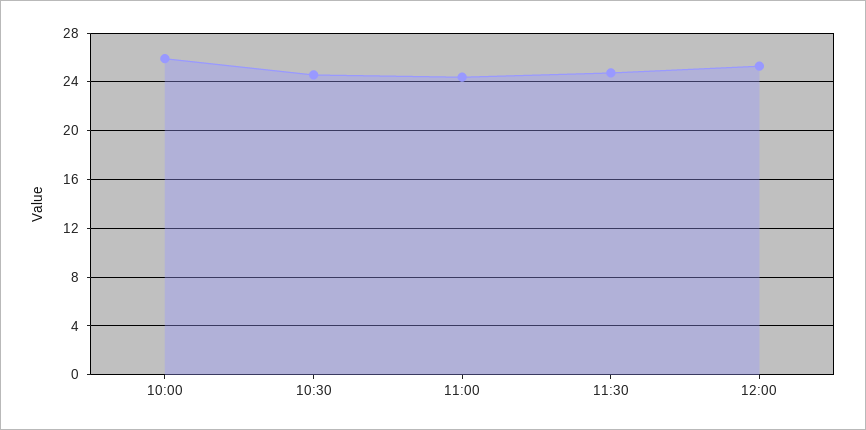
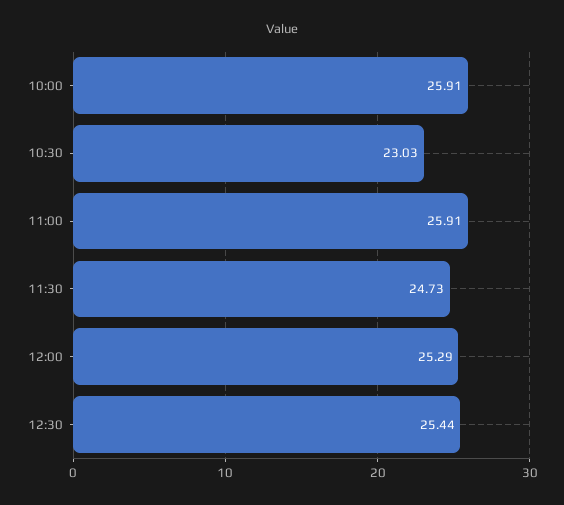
10:30: 24.5 -> 23.03
11:00: 24.5 -> 25.91
12:30: none -> 25.44

